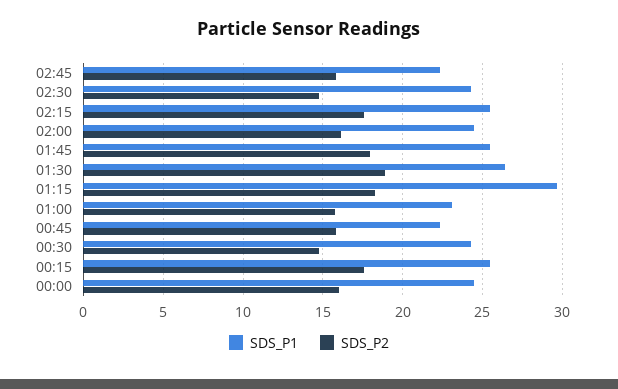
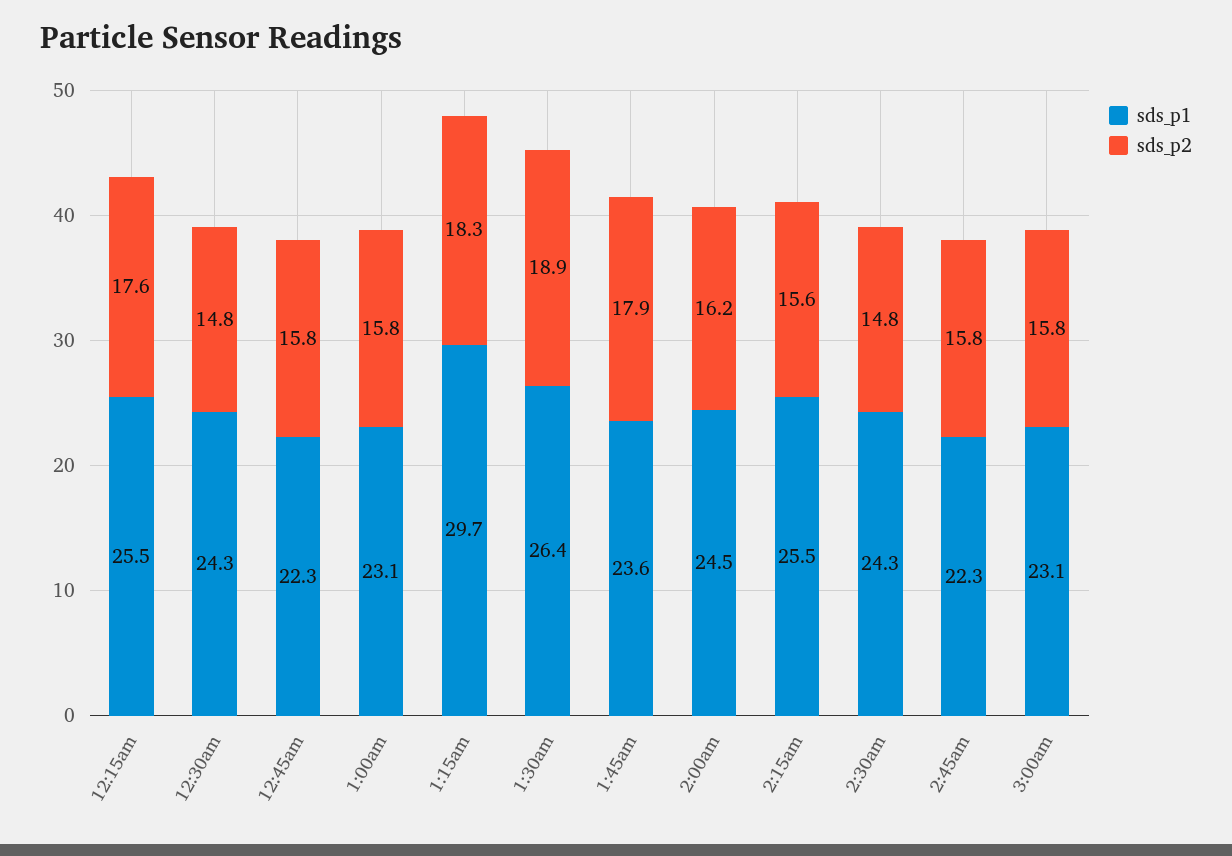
SDS_P2, 02:15: 17.5 -> 15.6
SDS_P1, 01:45: 25.5 -> 23.6
SDS_P1, 00:00: 24.5 -> none
SDS_P2, 00:00: 16 -> none
SDS_P1, 3:00am: none -> 23.1
SDS_P2, 3:00am: none -> 15.8

